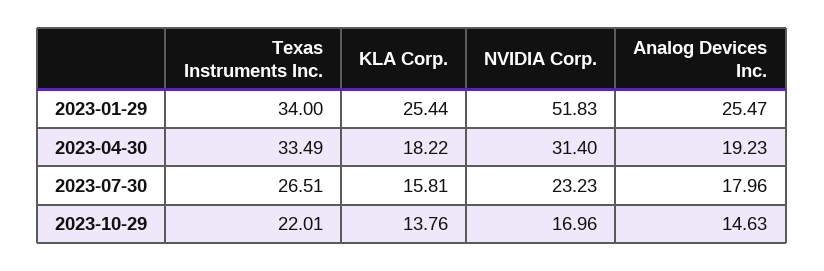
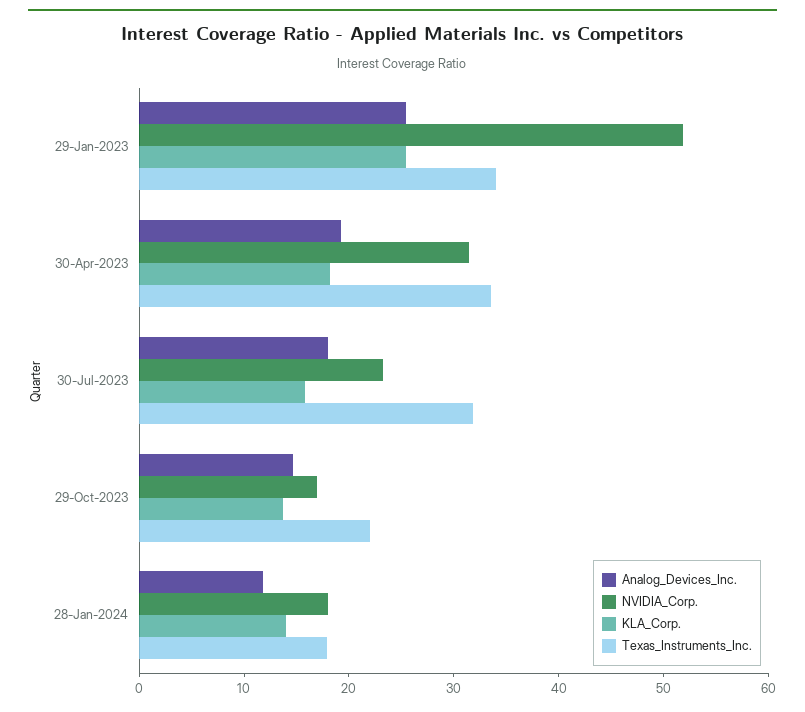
Texas Instruments Inc., 2023-07-30: 26.51 -> 32
Analog Devices Inc., 28-Jan-2024: none -> 12
NVIDIA Corp., 28-Jan-2024: none -> 18
KLA Corp., 28-Jan-2024: none -> 14
Texas Instruments Inc., 28-Jan-2024: none -> 18

